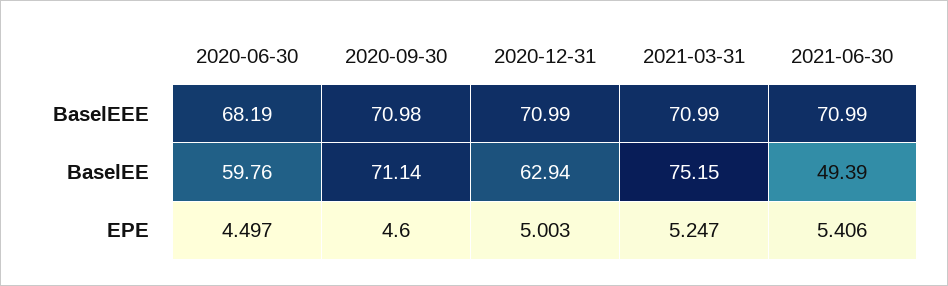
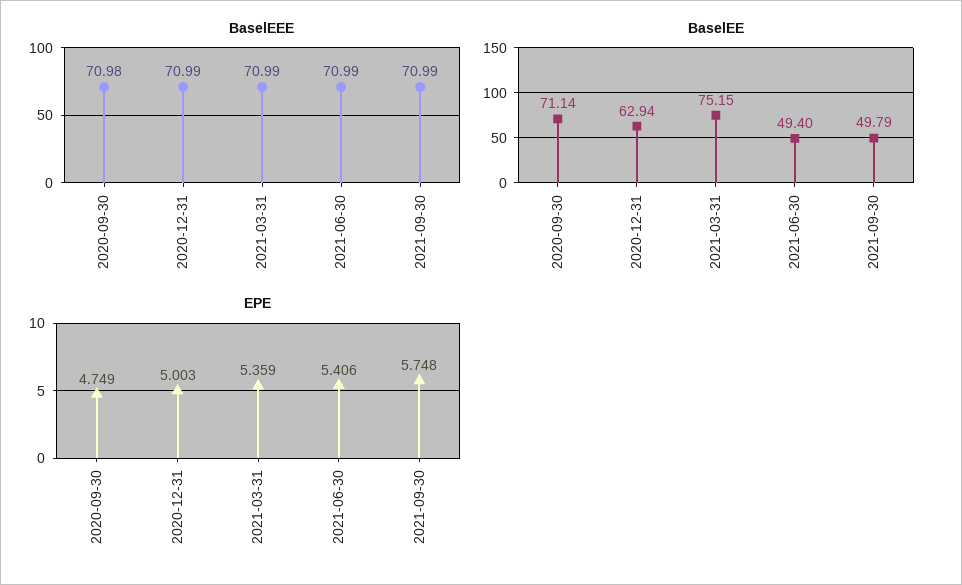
BaselEEE, 2020-06-30: 68.19 -> none
BaselEE, 2020-06-30: 59.76 -> none
BaselEE, 2021-06-30: 49.39 -> 49.4
EPE, 2020-06-30: 4.497 -> none
EPE, 2020-09-30: 4.6 -> 4.749
EPE, 2021-03-31: 5.247 -> 5.359
BaselEEE, 2021-09-30: none -> 70.99
BaselEE, 2021-09-30: none -> 49.79
EPE, 2021-09-30: none -> 5.748

